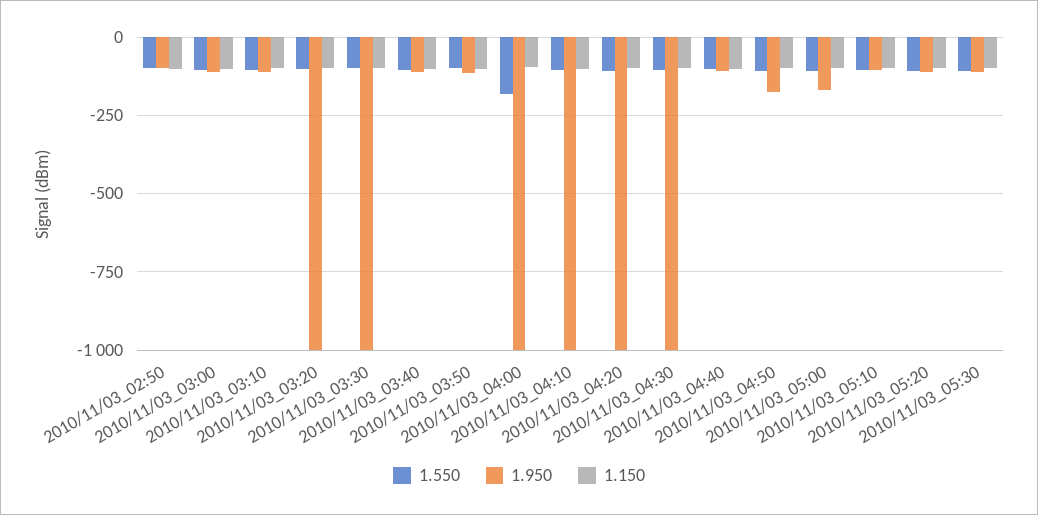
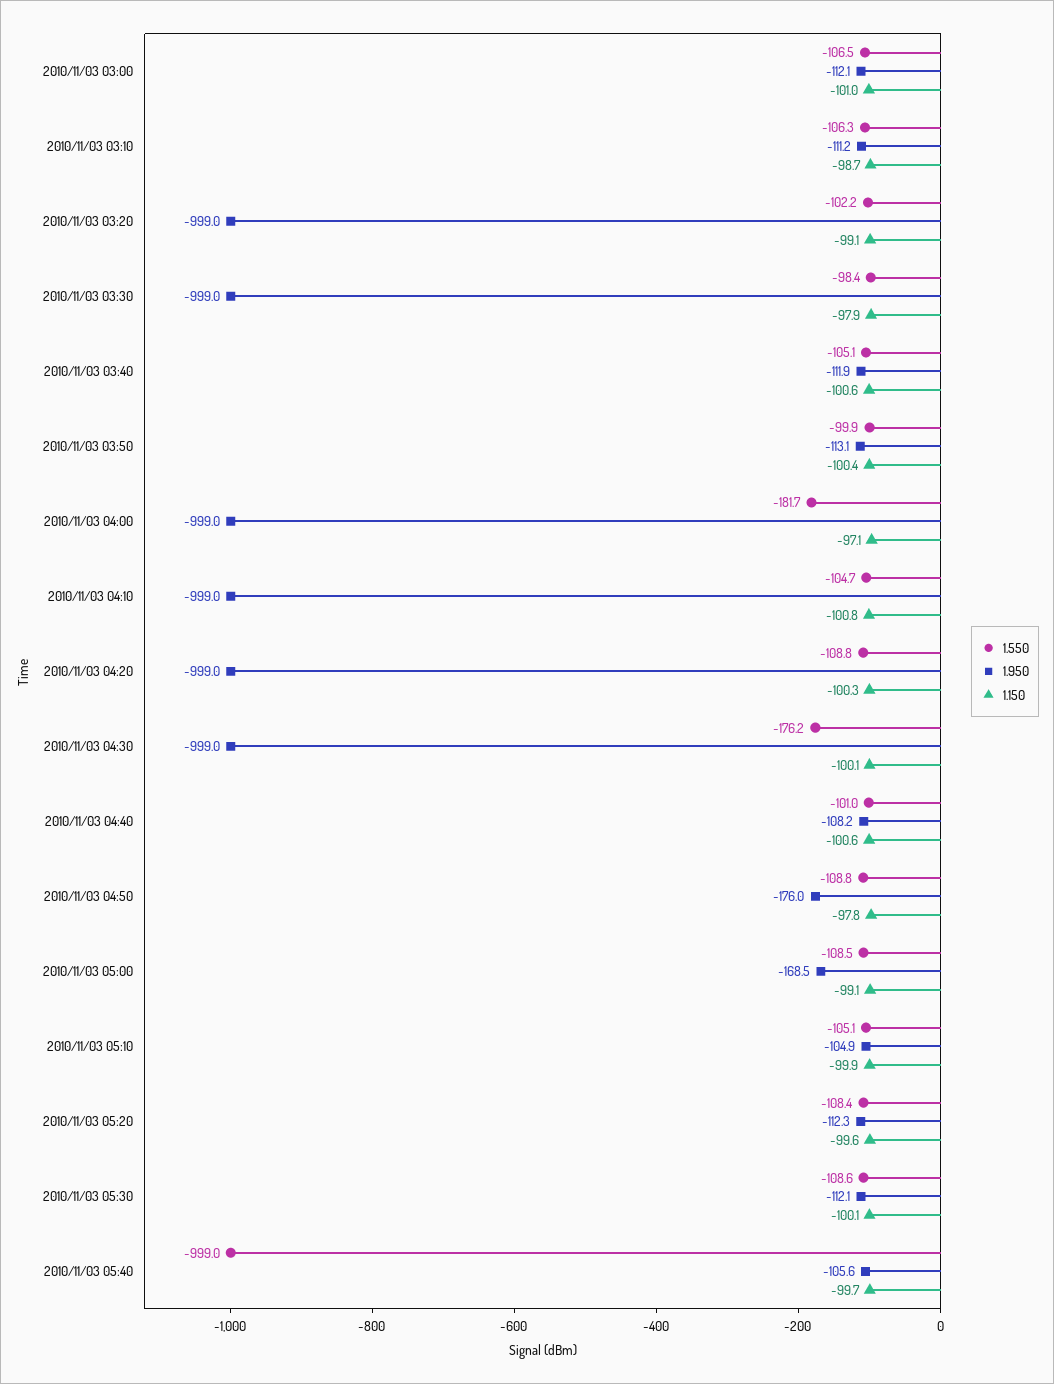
1.550, 2010/11/03_02:50: -100 -> none
1.950, 2010/11/03_02:50: -100 -> none
1.150, 2010/11/03_02:50: -100 -> none
1.550, 2010/11/03_04:30: -100 -> -176.2
1.550, 2010/11/03 05:40: none -> -999
1.950, 2010/11/03 05:40: none -> -105.6
1.150, 2010/11/03 05:40: none -> -99.7

